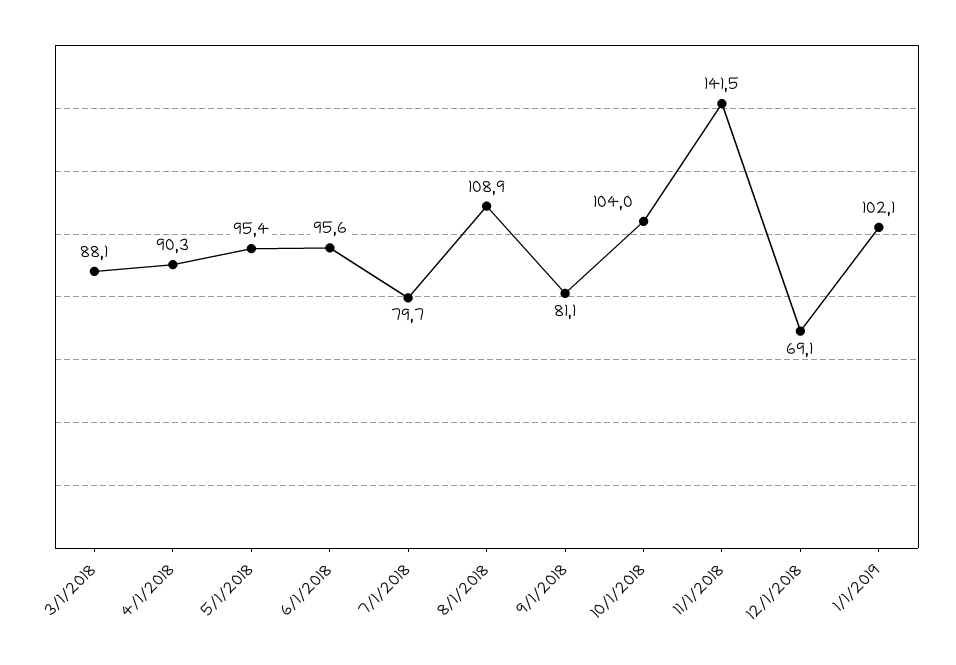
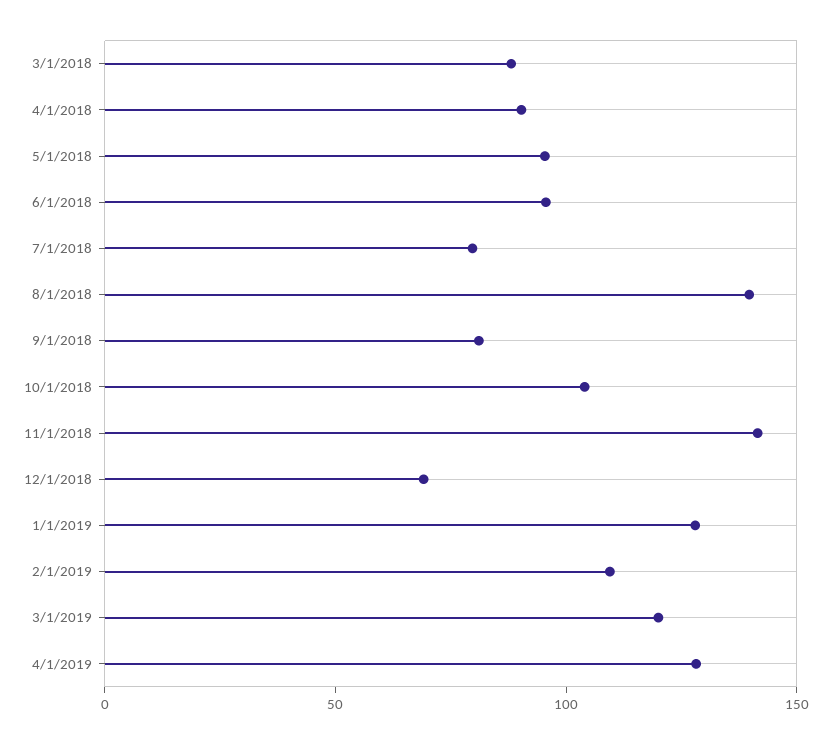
8/1/2018: 108.9 -> 140
1/1/2019: 102.1 -> 130
2/1/2019: none -> 110
3/1/2019: none -> 120
4/1/2019: none -> 130

